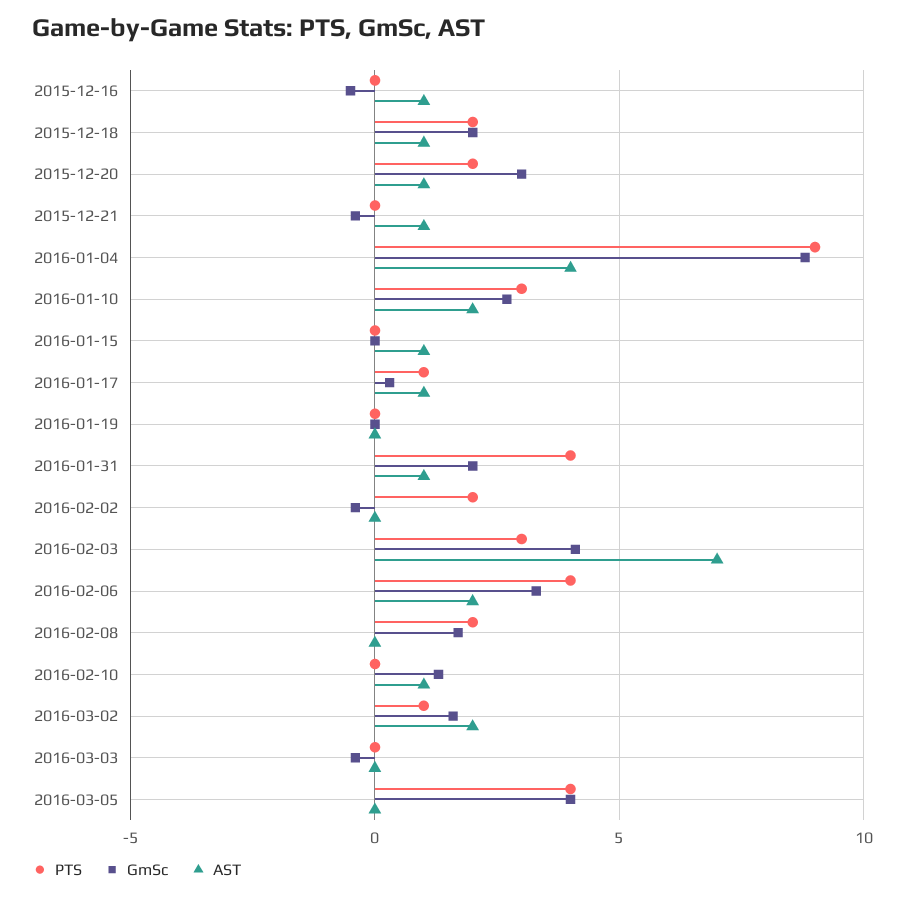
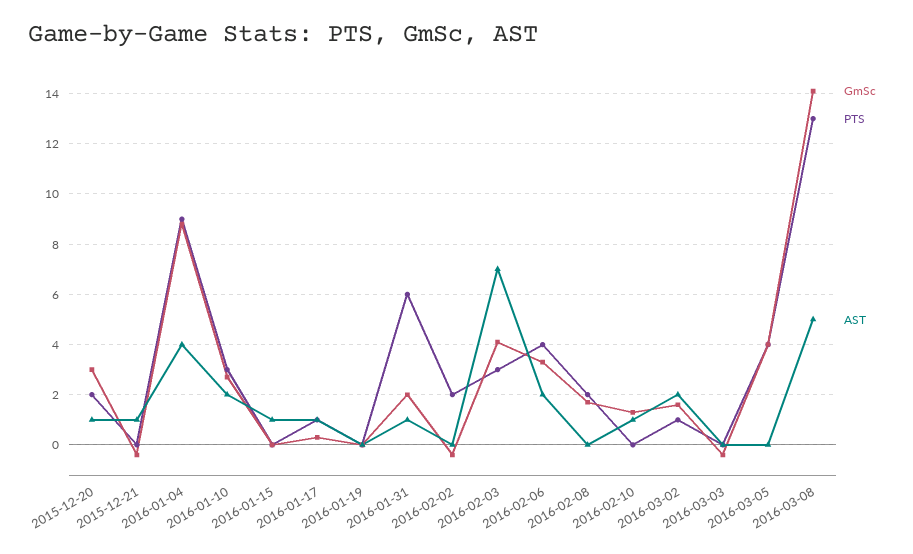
PTS, 2015-12-16: 0 -> none
GmSc, 2015-12-16: -0.5 -> none
AST, 2015-12-16: 1 -> none
PTS, 2015-12-18: 2 -> none
GmSc, 2015-12-18: 2 -> none
AST, 2015-12-18: 1 -> none
PTS, 2016-01-31: 4 -> 6
GmSc, 2016-03-08: none -> 14
PTS, 2016-03-08: none -> 13
AST, 2016-03-08: none -> 5

